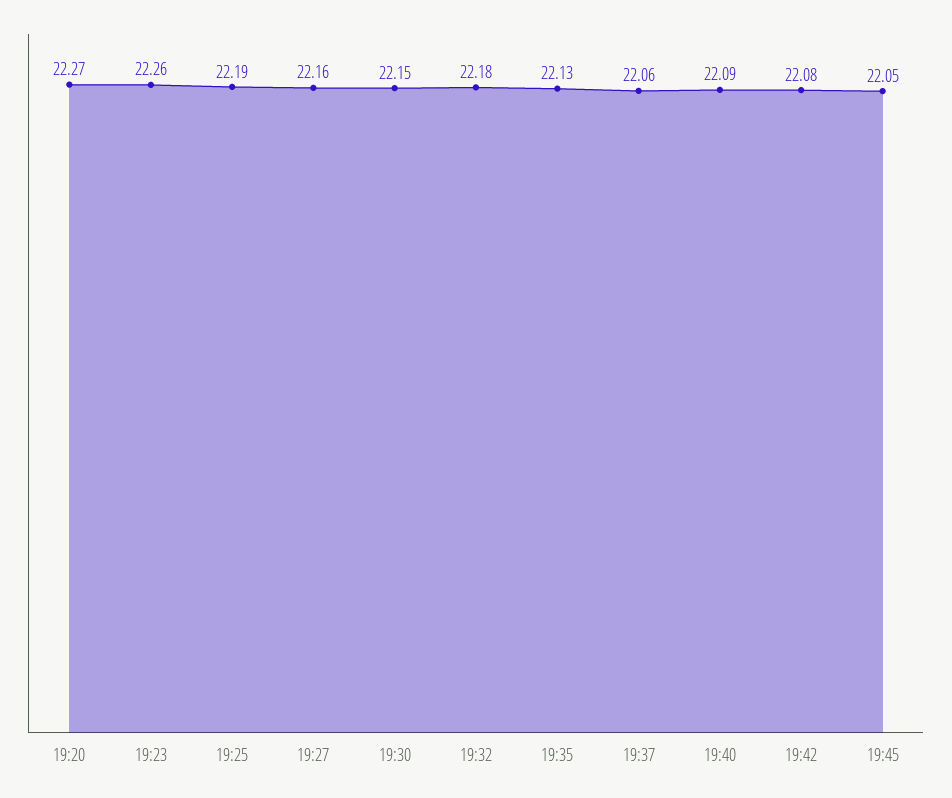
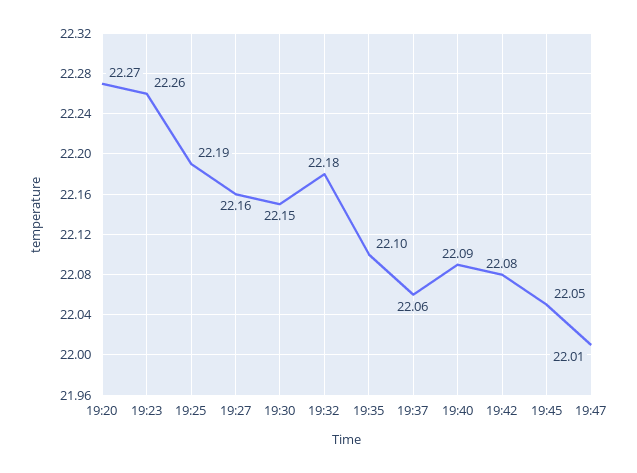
19:35: 22.13 -> 22.1
19:47: none -> 22.01

